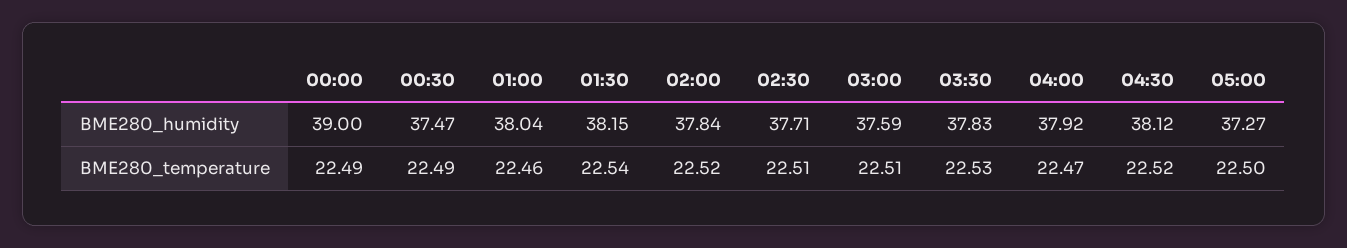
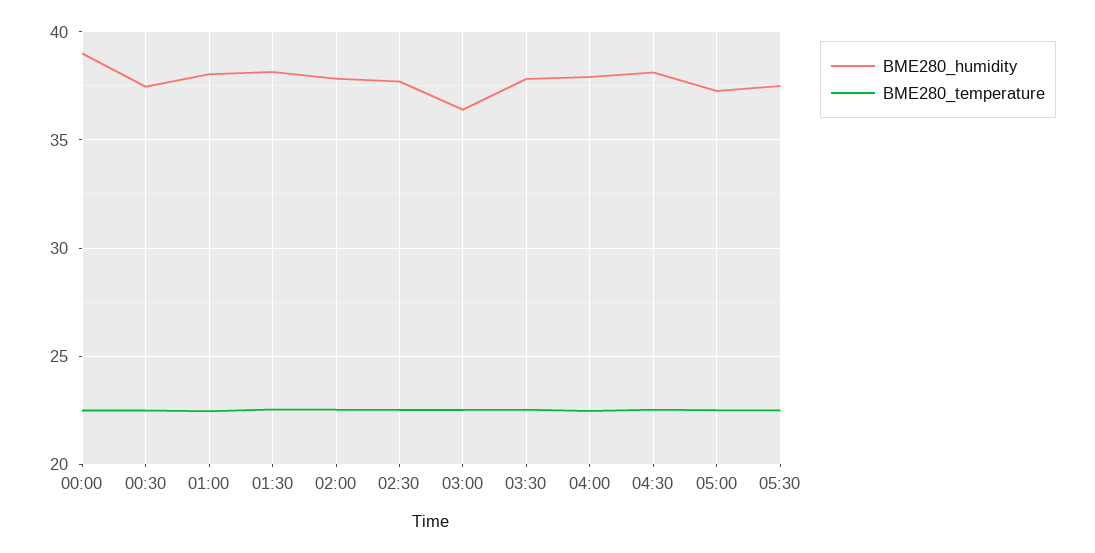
BME280_humidity, 03:00: 37.59 -> 36.5
BME280_humidity, 05:30: none -> 37.5
BME280_temperature, 05:30: none -> 22.5

